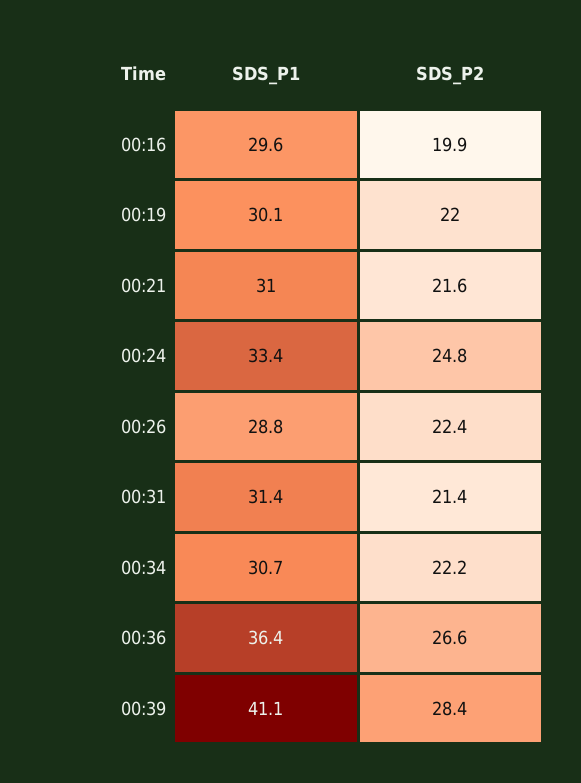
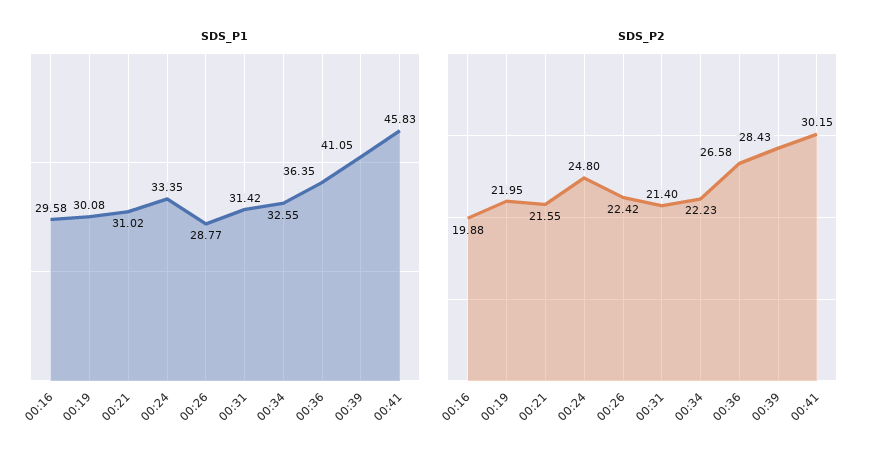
SDS_P1, 00:34: 30.7 -> 32.55
SDS_P1, 00:41: none -> 45.83
SDS_P2, 00:41: none -> 30.15

